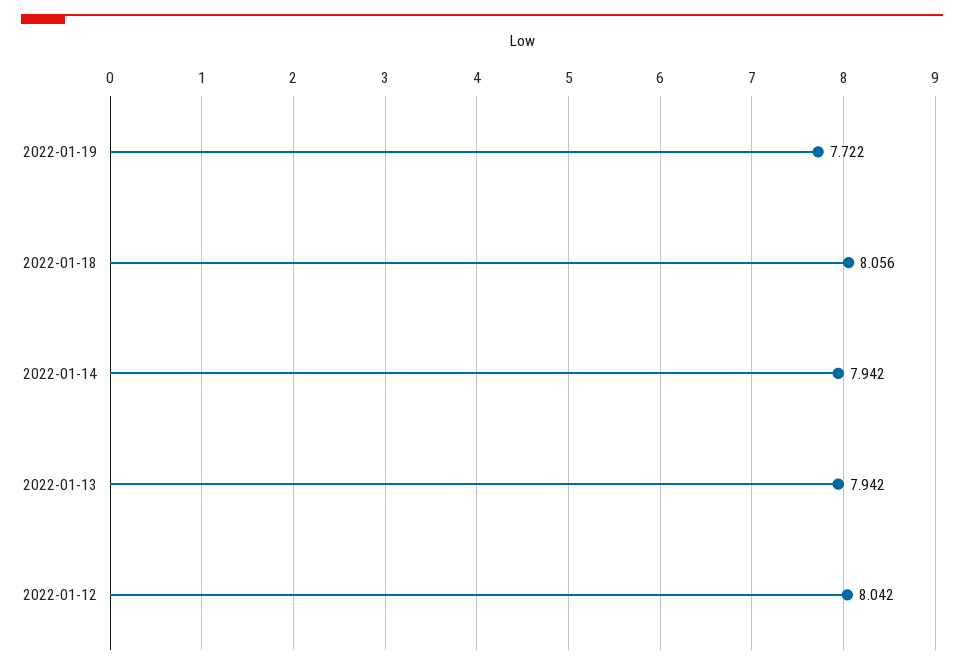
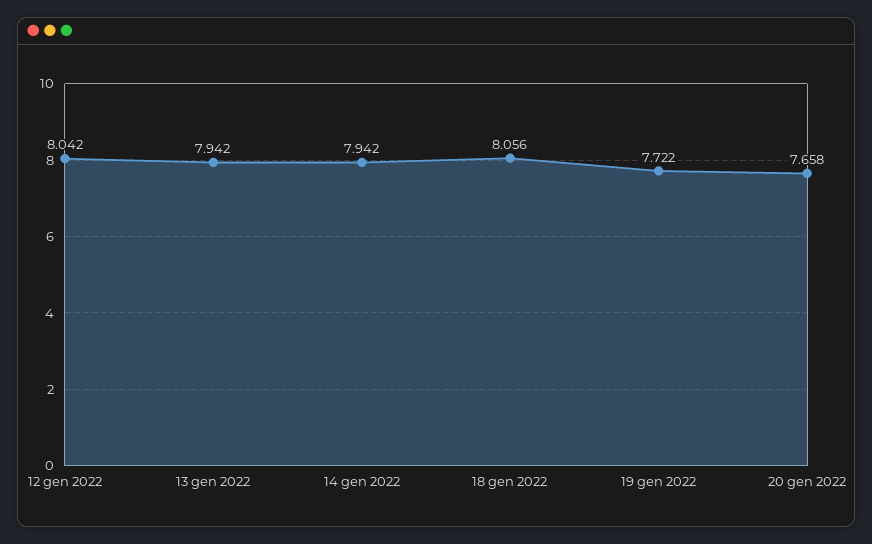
20 gen 2022: none -> 7.658

